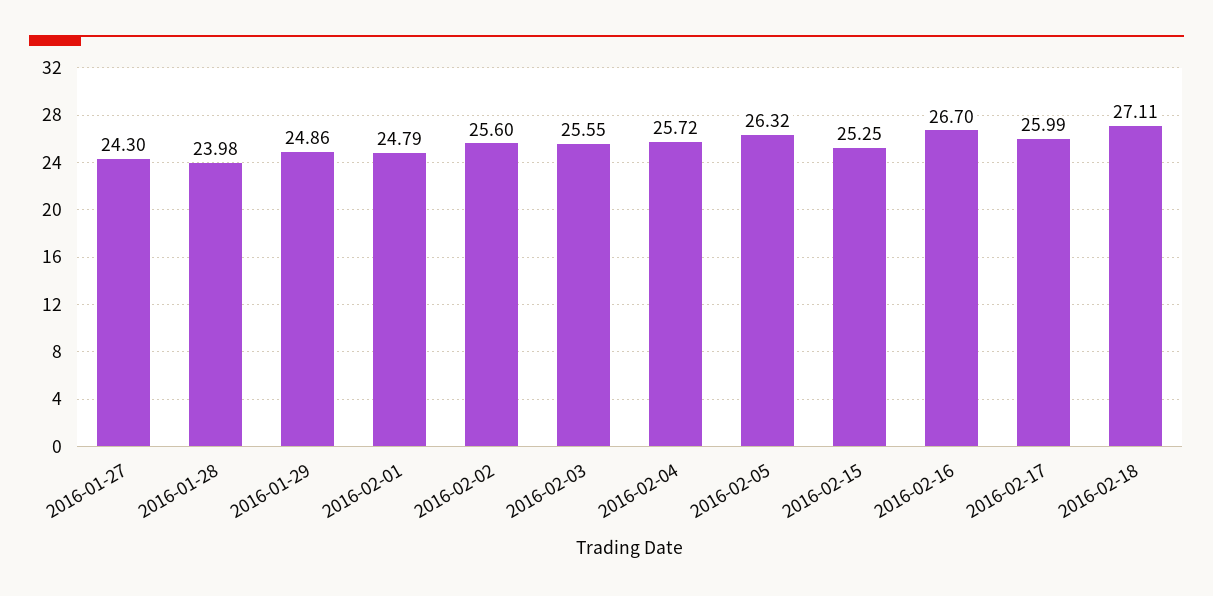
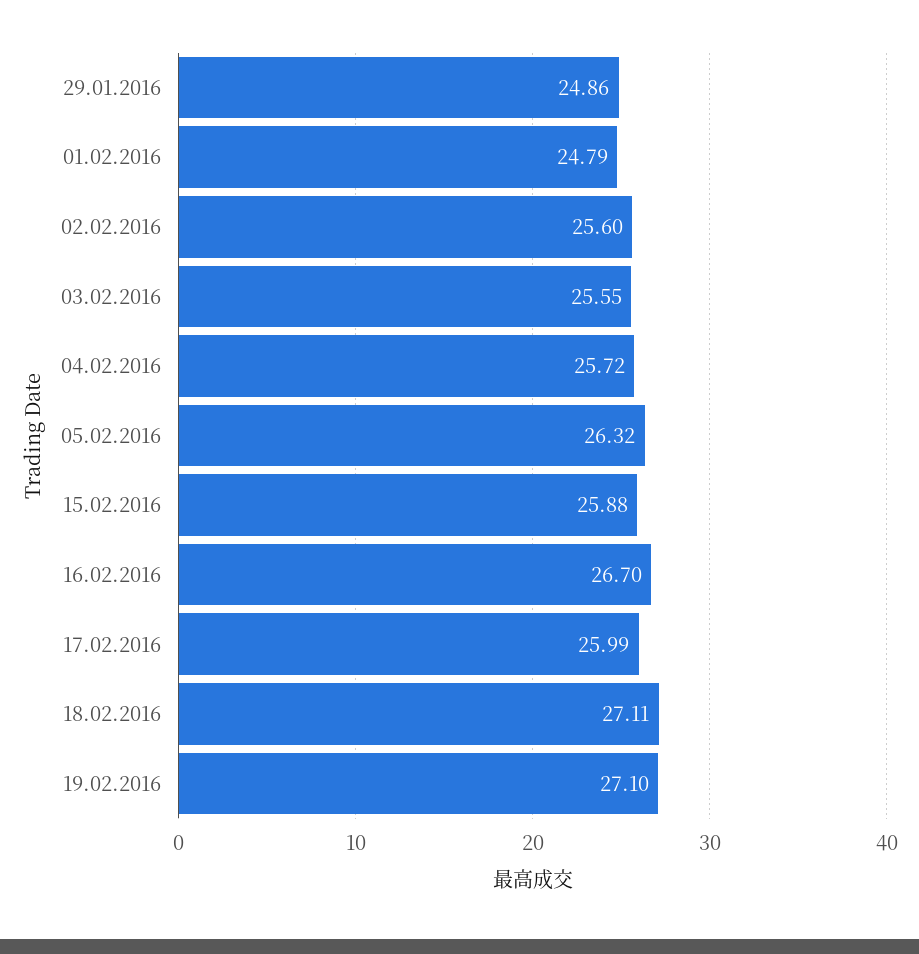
2016-01-27: 24.3 -> none
2016-01-28: 23.98 -> none
2016-02-15: 25.25 -> 25.88
19.02.2016: none -> 27.1

